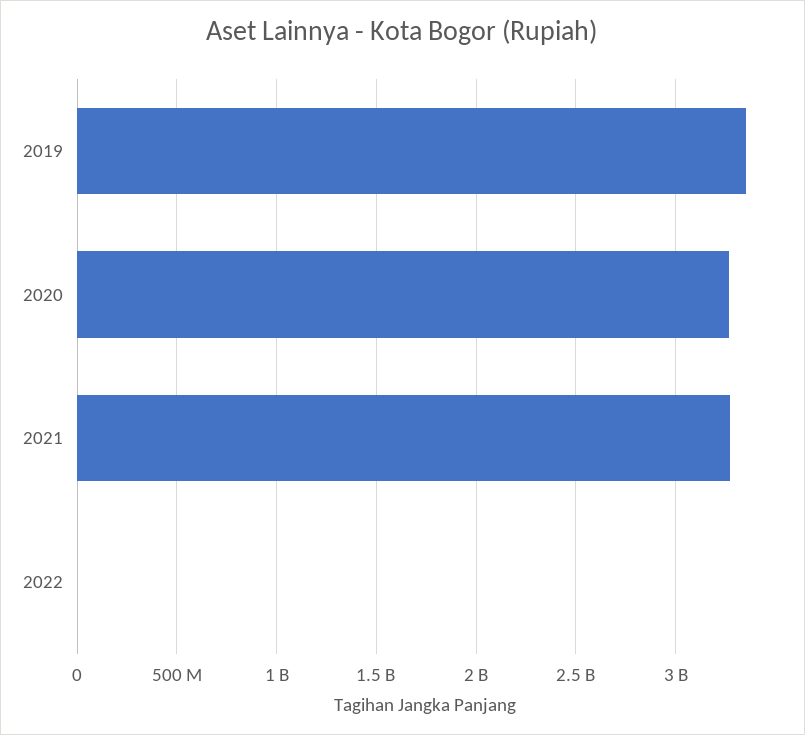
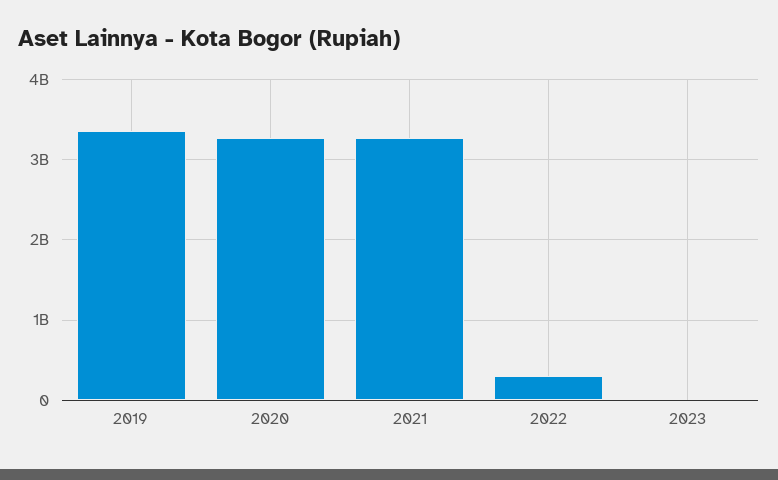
2022: 0 -> 300000000
2023: none -> 0

